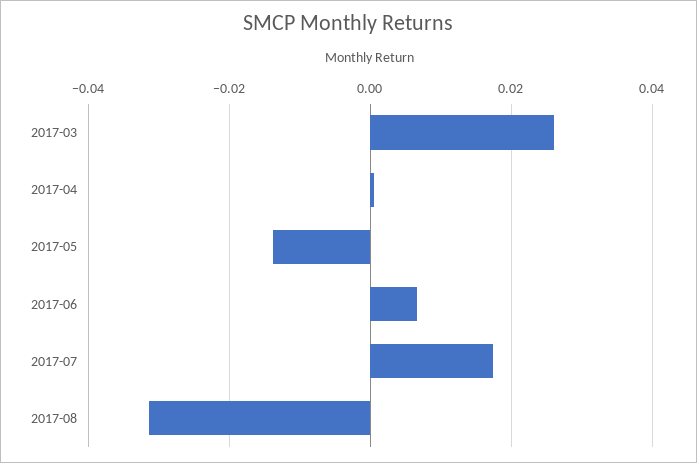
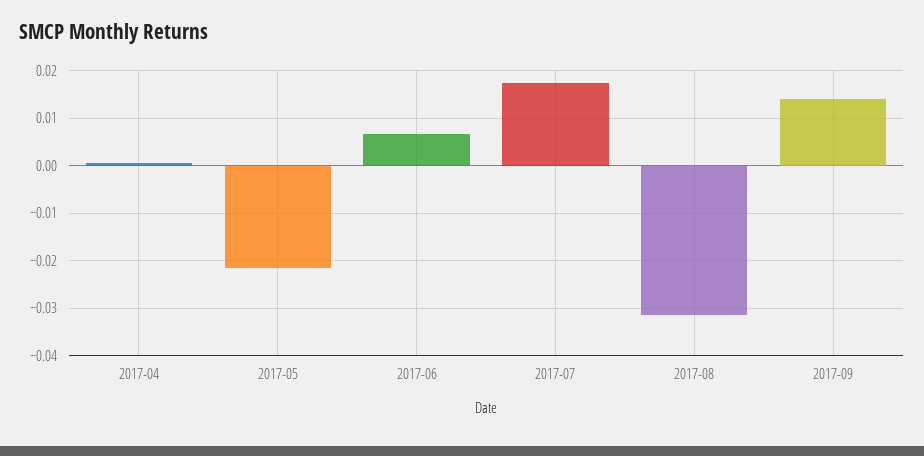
2017-03: 0.026 -> none
2017-05: -0.014 -> -0.022
2017-09: none -> 0.014

